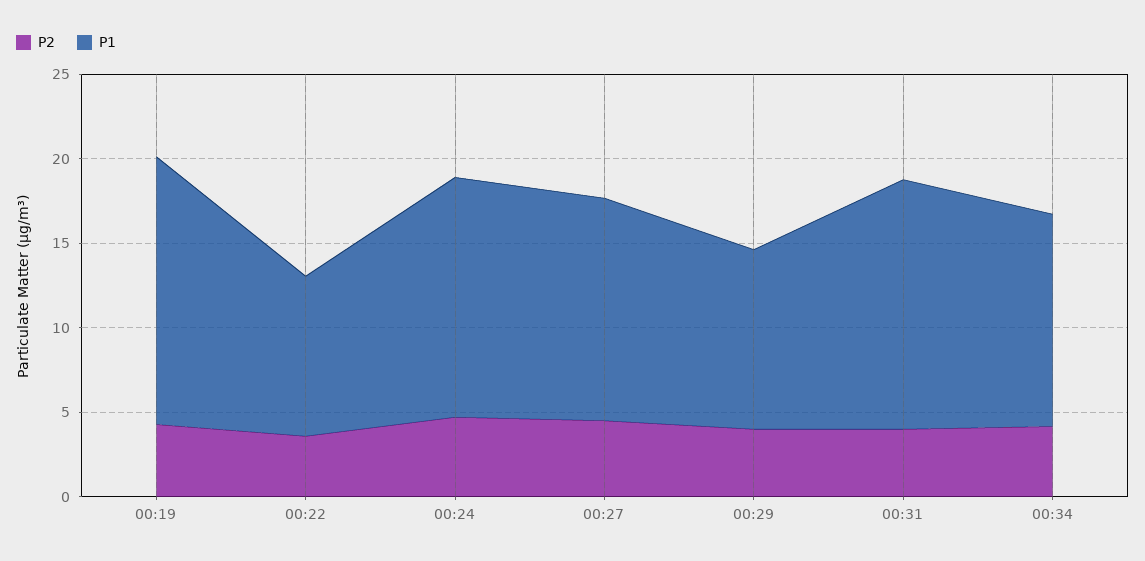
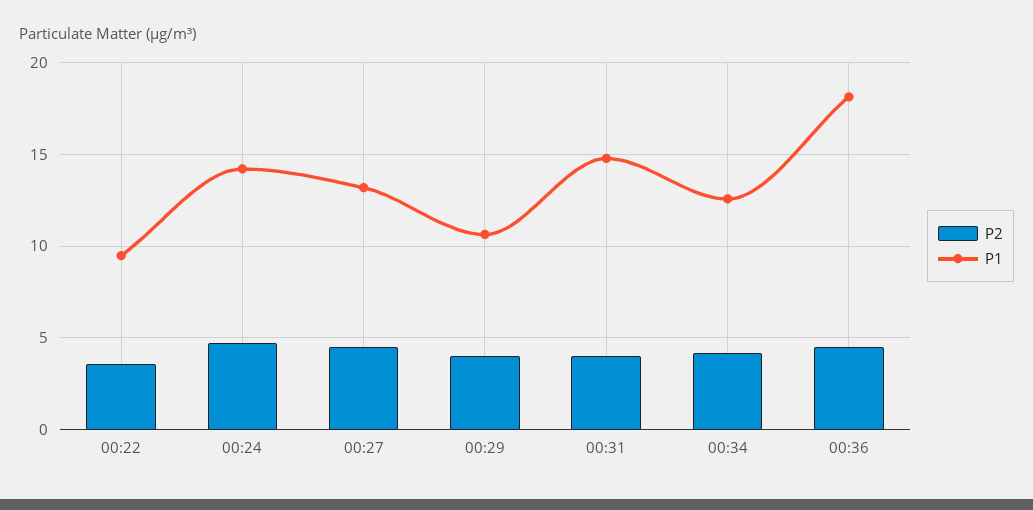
P2, 00:19: 4 -> none
P1, 00:19: 16 -> none
P2, 00:36: none -> 4.5
P1, 00:36: none -> 18

